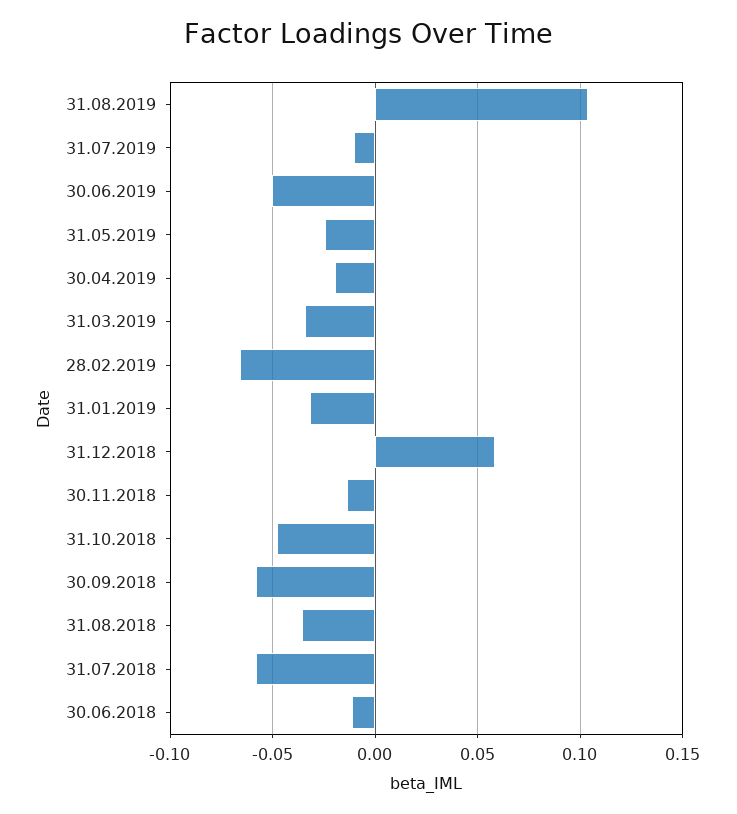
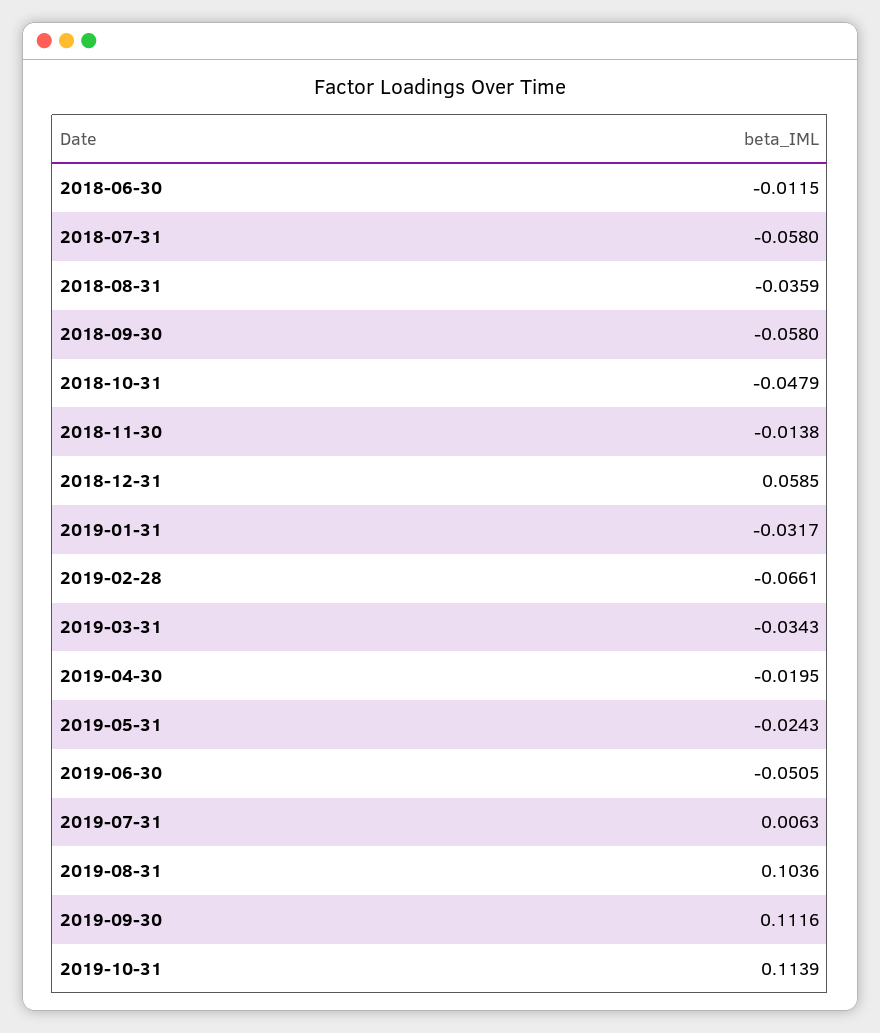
31.07.2019: -0.01 -> 0.0063
2019-09-30: none -> 0.1116
2019-10-31: none -> 0.1139

